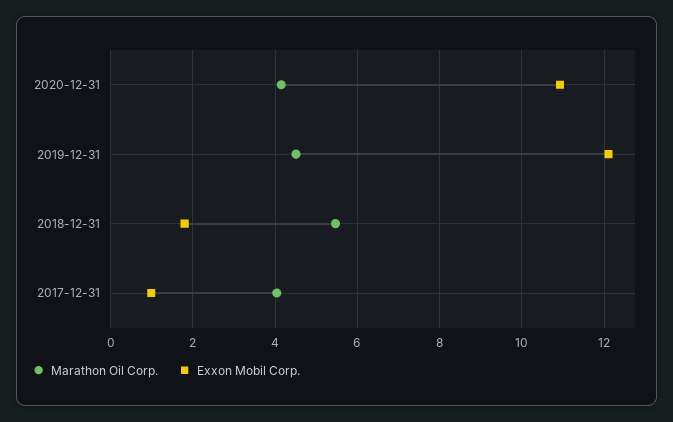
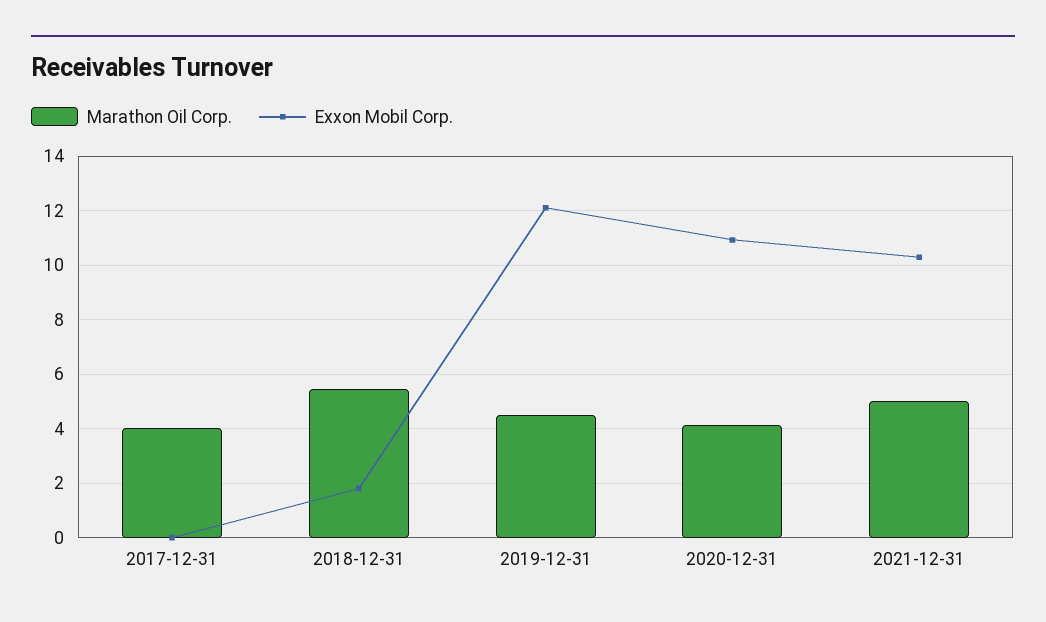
Exxon Mobil Corp., 2017-12-31: 1 -> 0
Marathon Oil Corp., 2021-12-31: none -> 5
Exxon Mobil Corp., 2021-12-31: none -> 10.25

